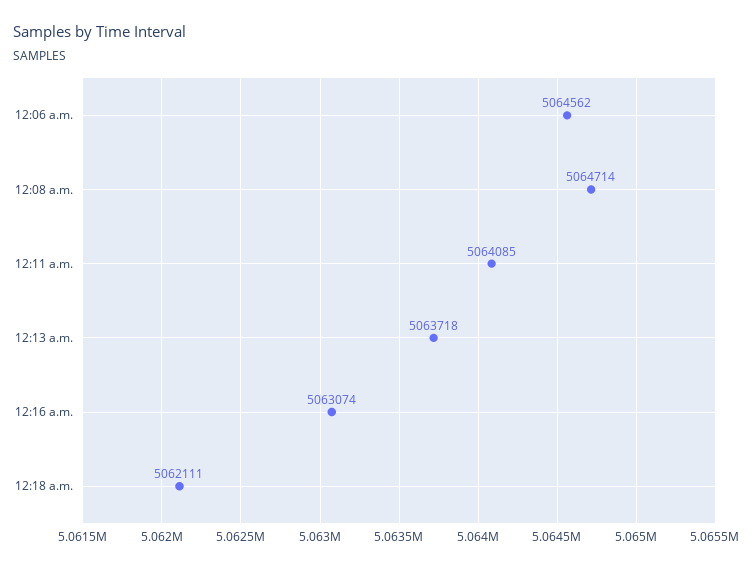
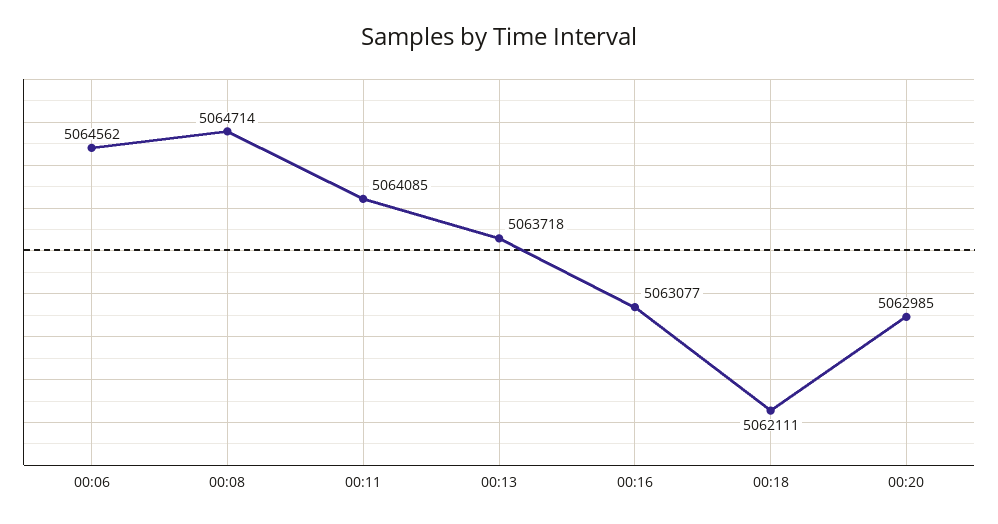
12:16 a.m.: 5063074 -> 5063077
00:20: none -> 5062985

